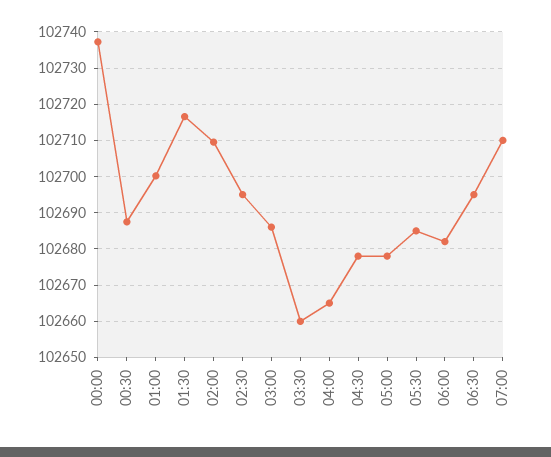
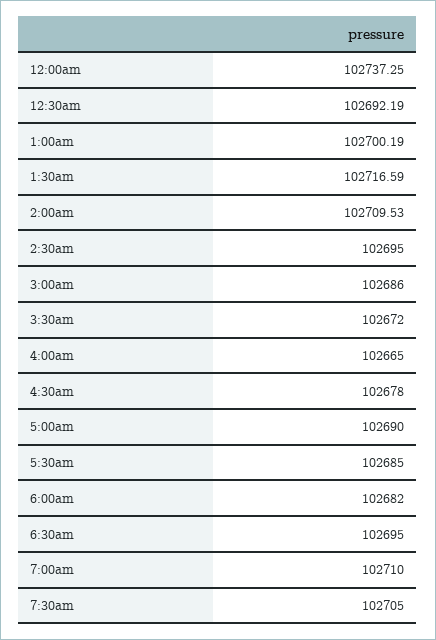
00:30: 102688 -> 102692.19
03:30: 102660 -> 102672
05:00: 102678 -> 102690
7:30am: none -> 102705

